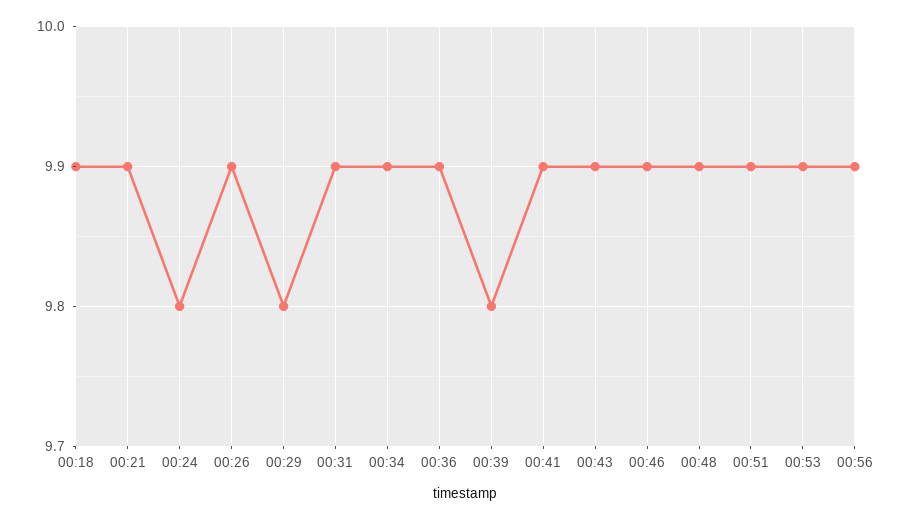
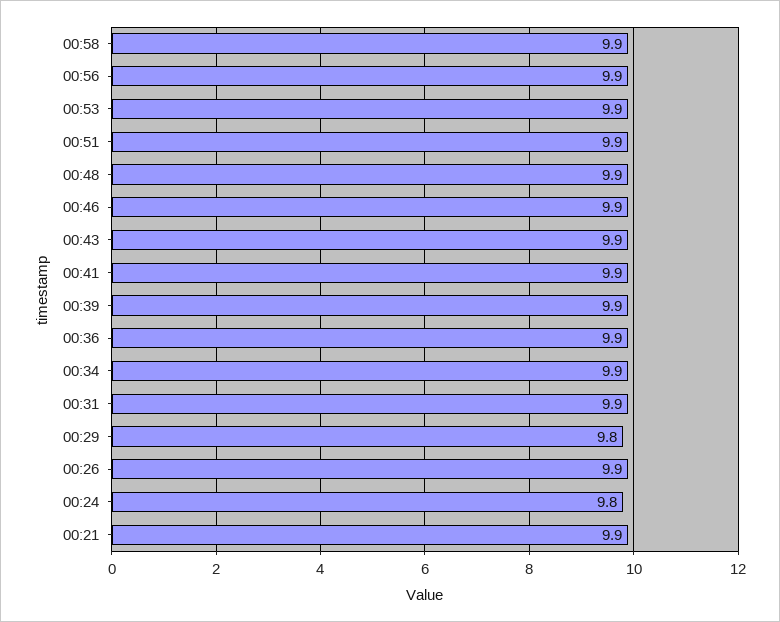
00:18: 9.9 -> none
00:39: 9.8 -> 9.9
00:58: none -> 9.9

